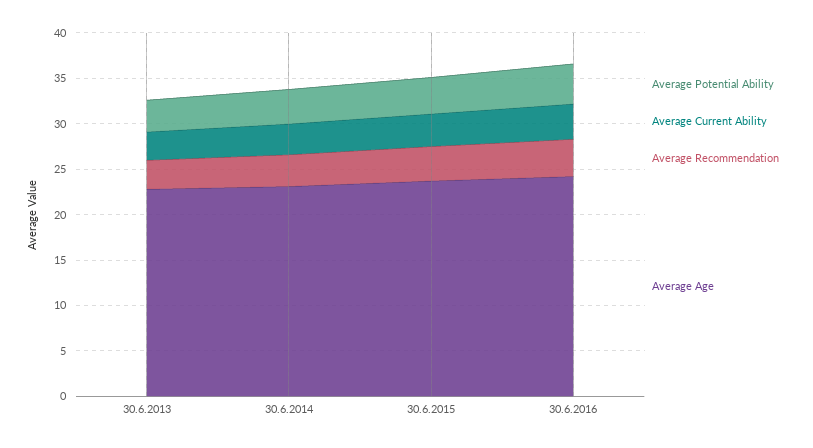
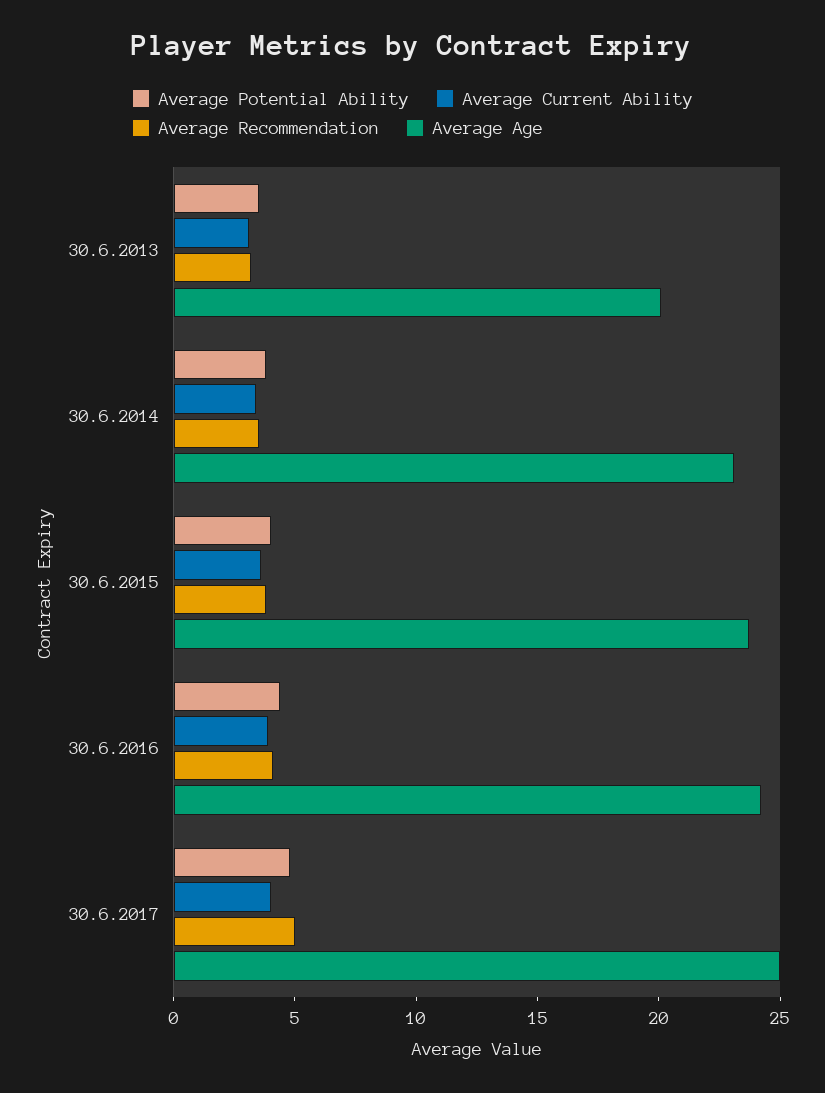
Average Age, 30.6.2013: 23 -> 20
Average Potential Ability, 30.6.2017: none -> 5
Average Current Ability, 30.6.2017: none -> 4
Average Recommendation, 30.6.2017: none -> 5
Average Age, 30.6.2017: none -> 25

